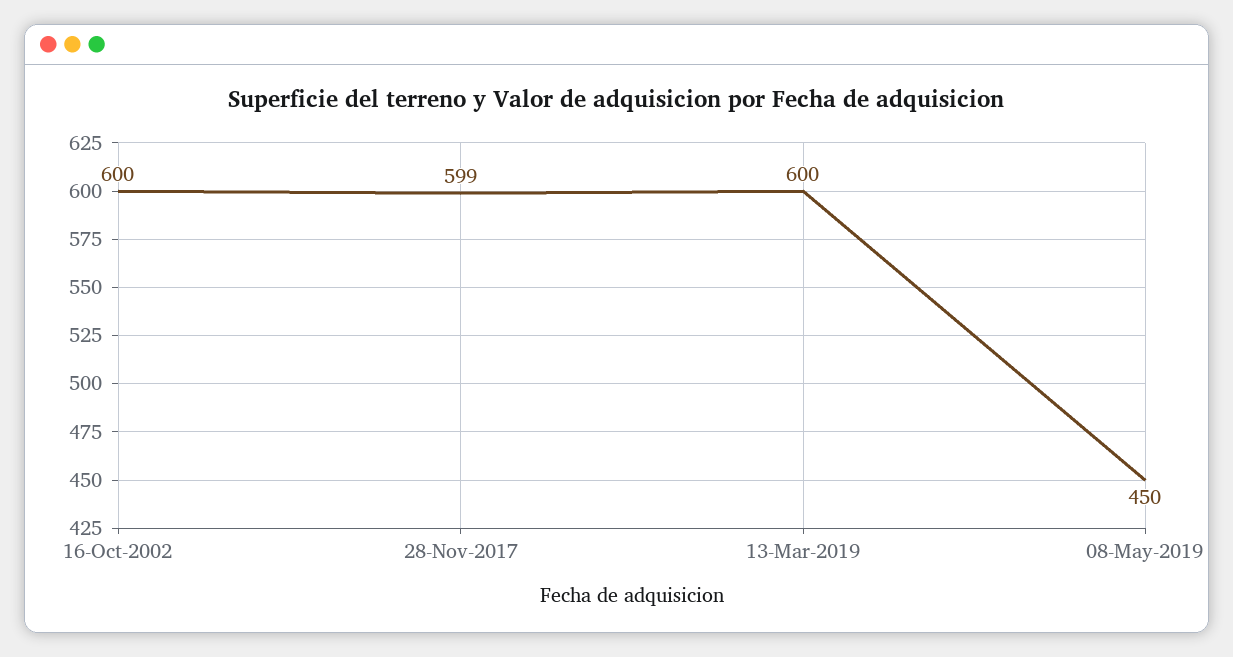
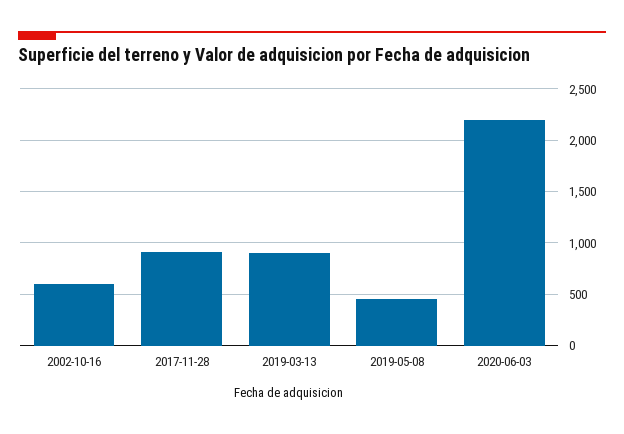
28-Nov-2017: 599 -> 900
13-Mar-2019: 600 -> 900
2020-06-03: none -> 2200

